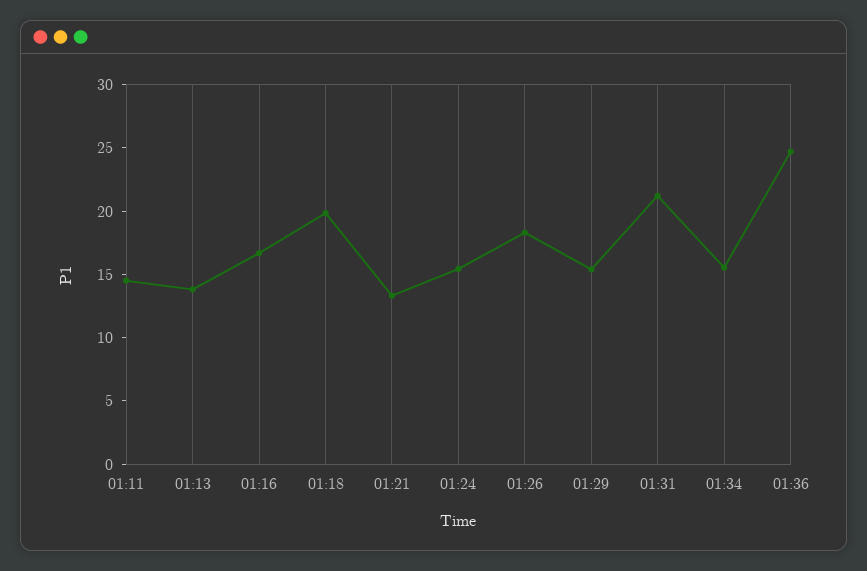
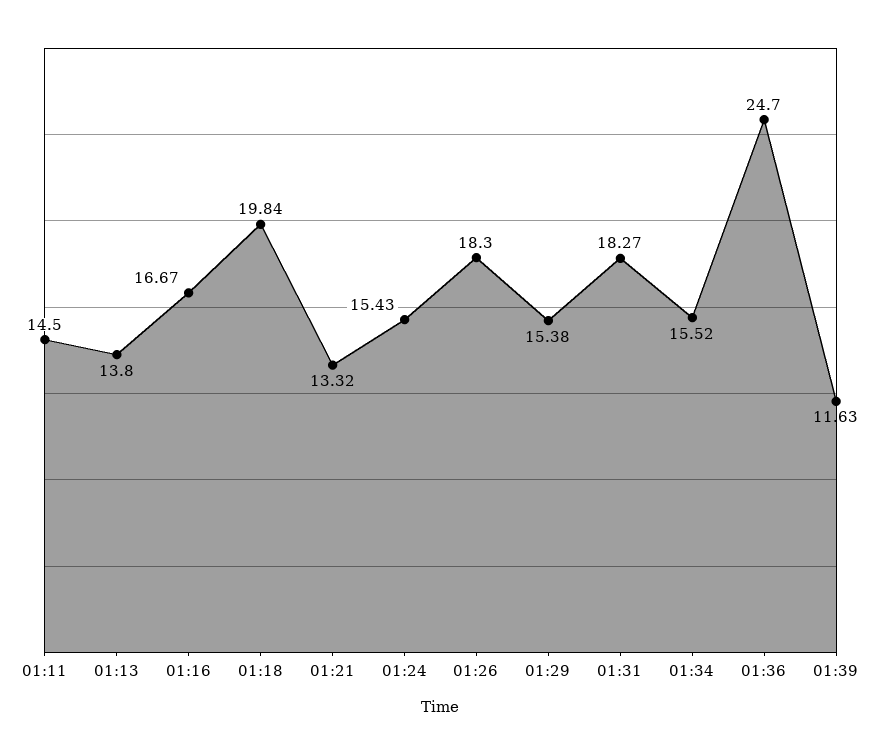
01:31: 21 -> 18.27
01:39: none -> 11.63

